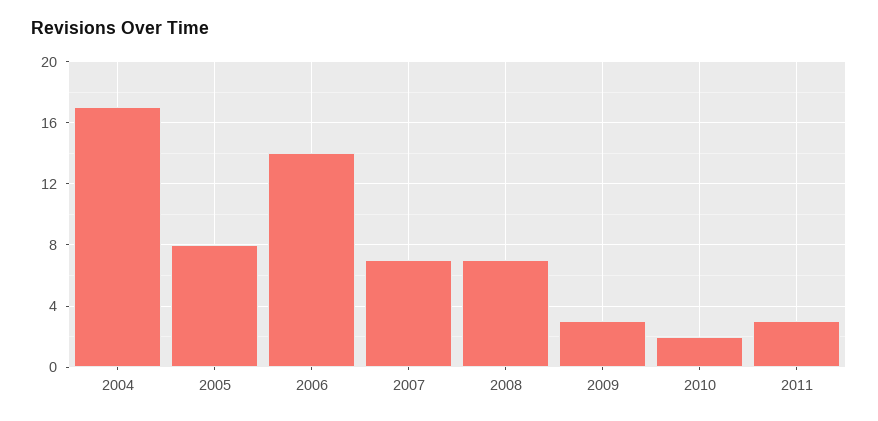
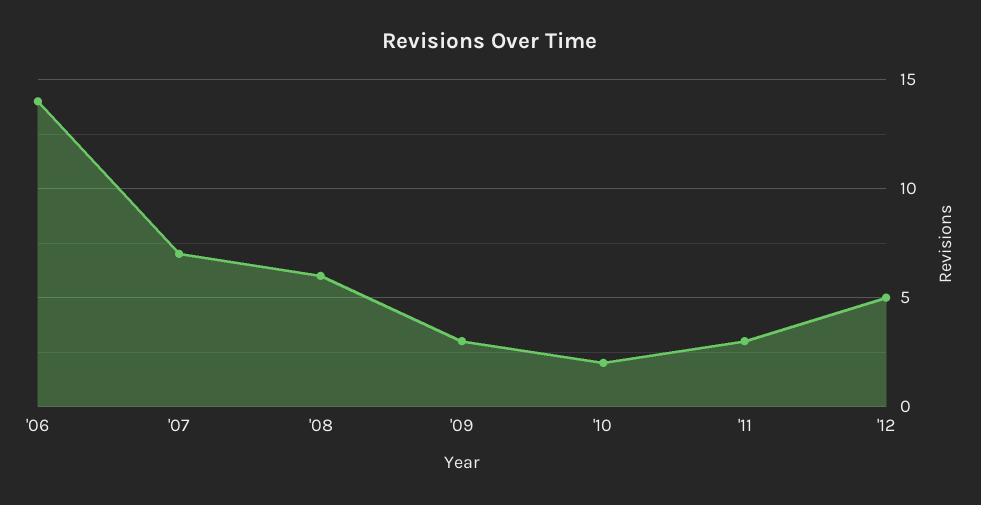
2004: 17 -> none
2005: 8 -> none
2008: 7 -> 6
'12: none -> 5

